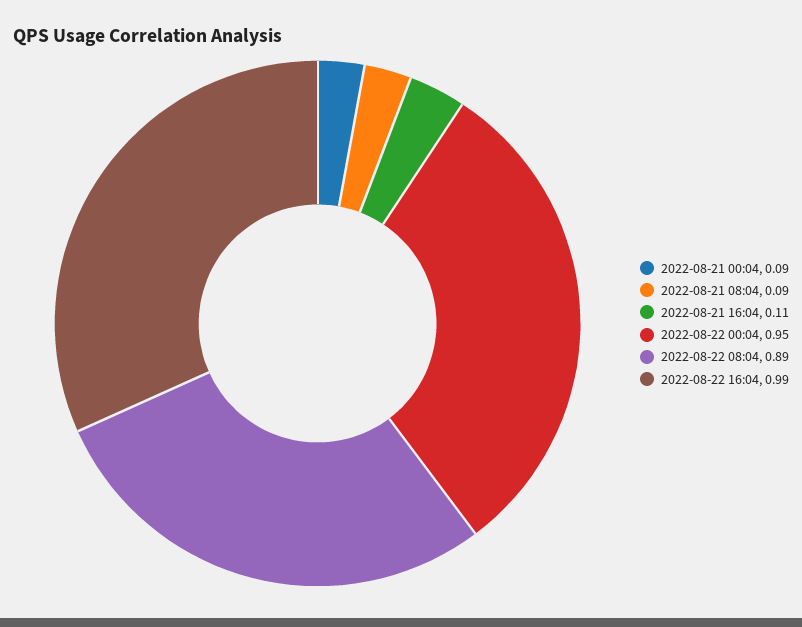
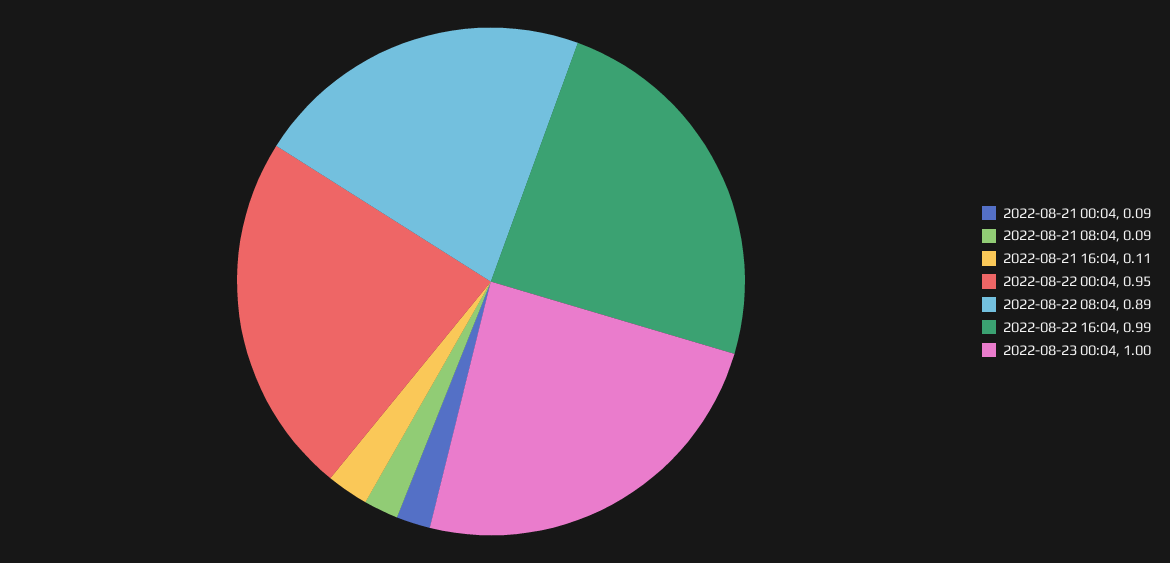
2022-08-23 00:04: none -> 1

